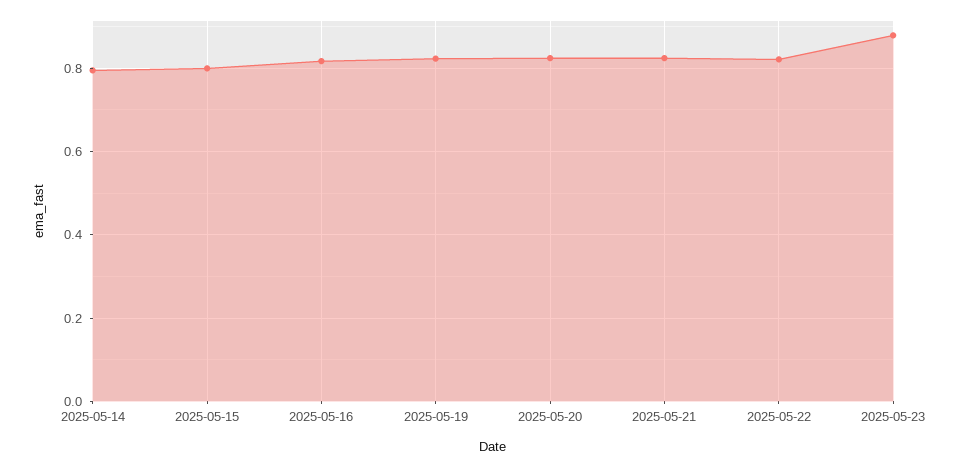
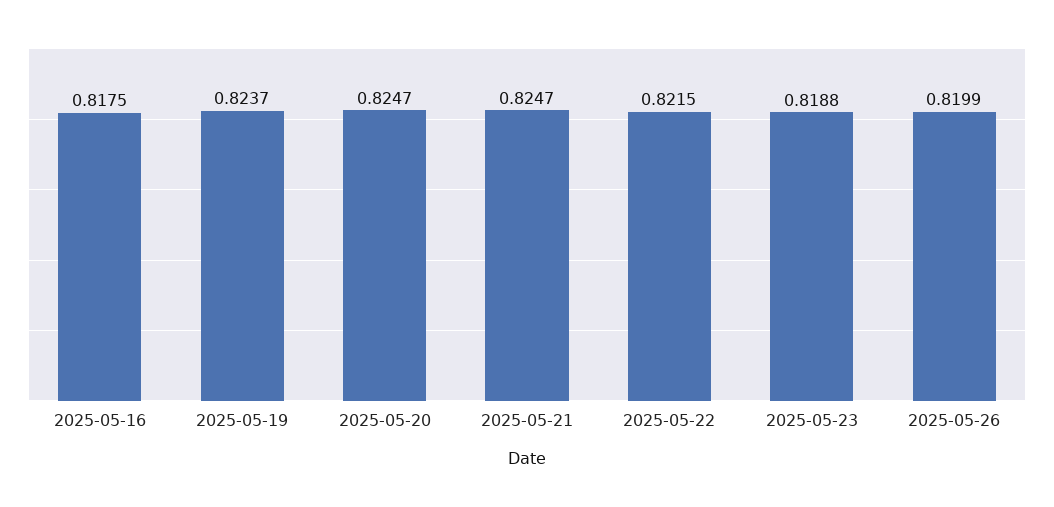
2025-05-14: 0.8 -> none
2025-05-15: 0.8 -> none
2025-05-23: 0.88 -> 0.8188
2025-05-26: none -> 0.8199

